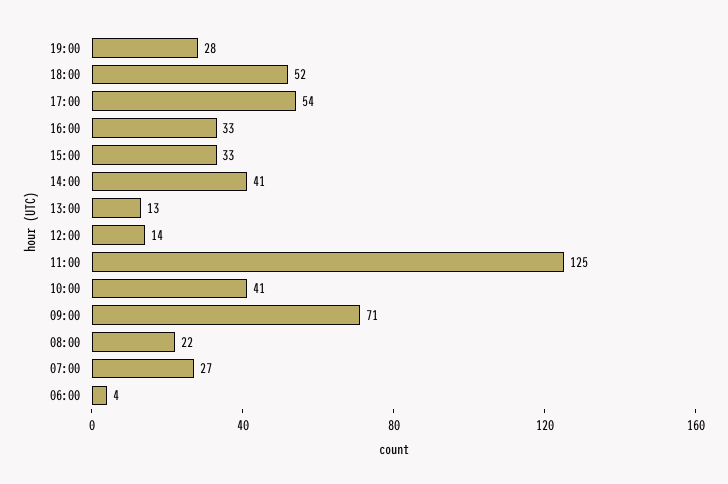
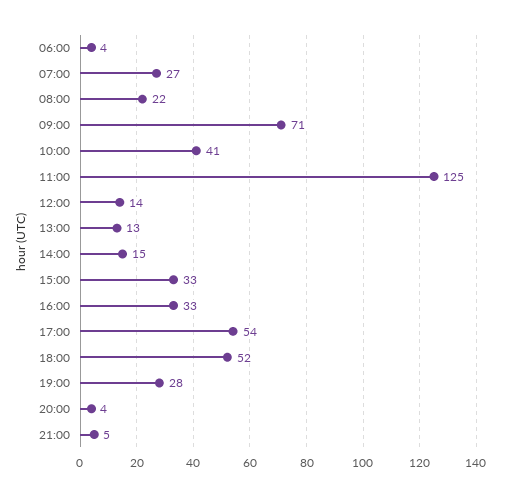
14:00: 41 -> 15
20:00: none -> 4
21:00: none -> 5

